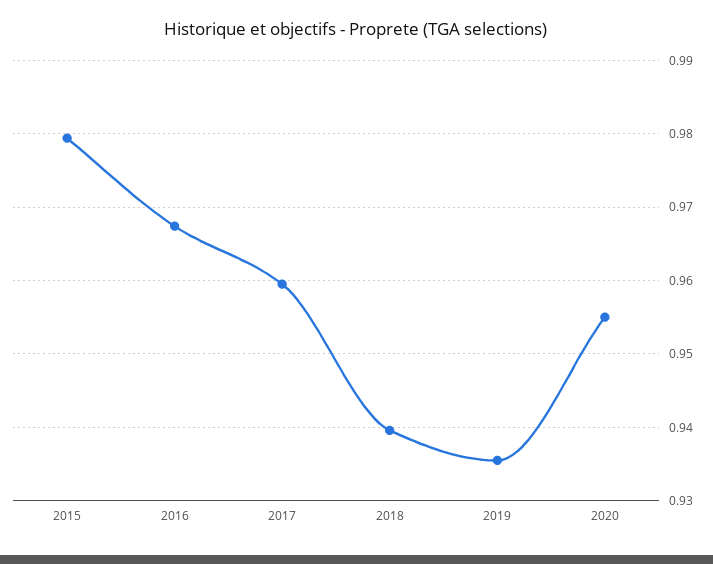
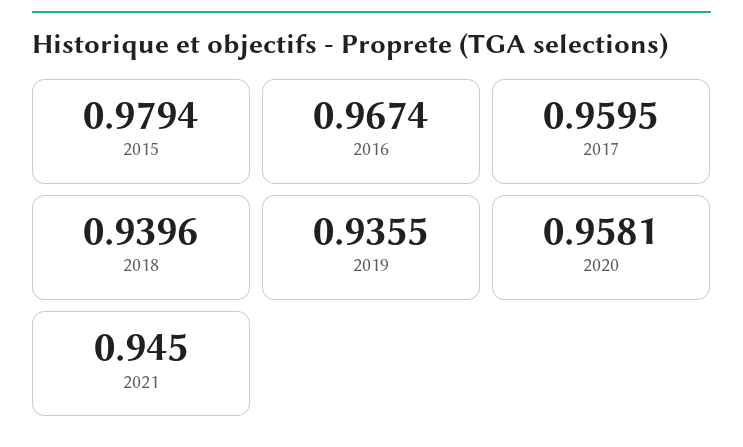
2020: 0.955 -> 0.9581
2021: none -> 0.945

